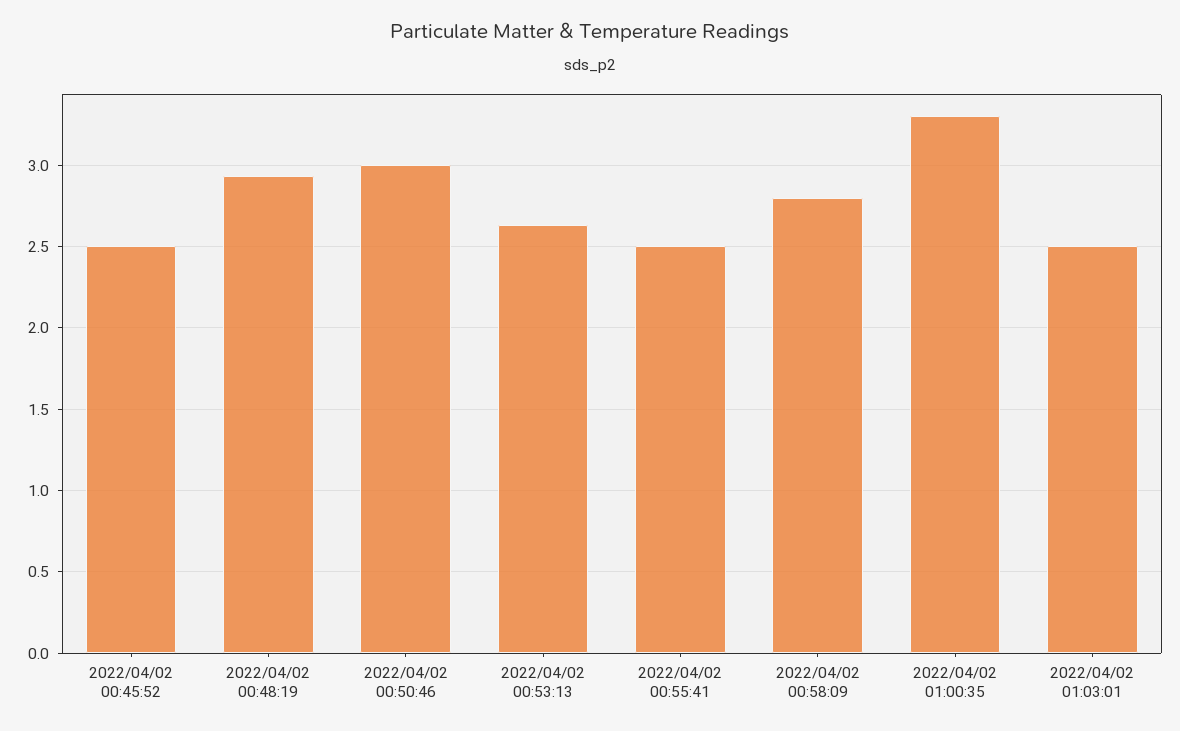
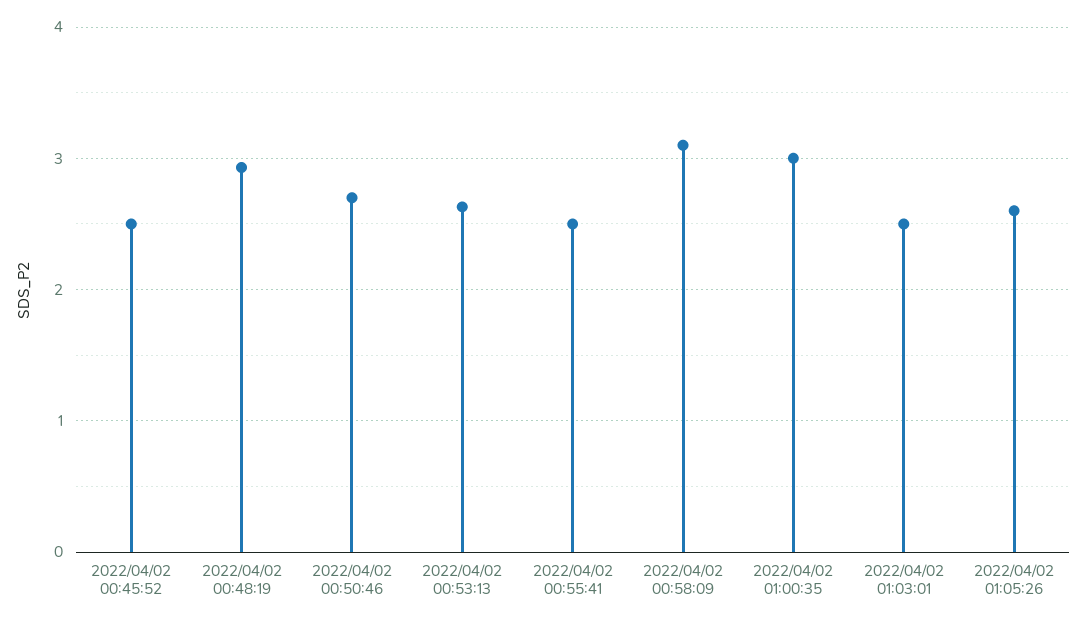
2022/04/02 00:50:46: 3 -> 2.7
2022/04/02 00:58:09: 2.8 -> 3.1
2022/04/02 01:00:35: 3.3 -> 3
2022/04/02 01:05:26: none -> 2.6

